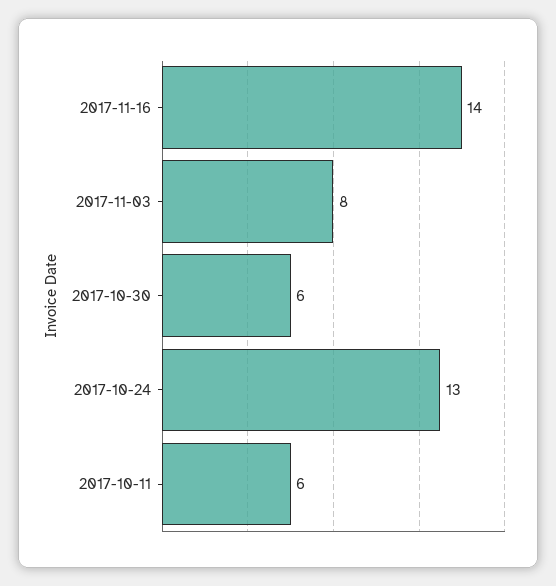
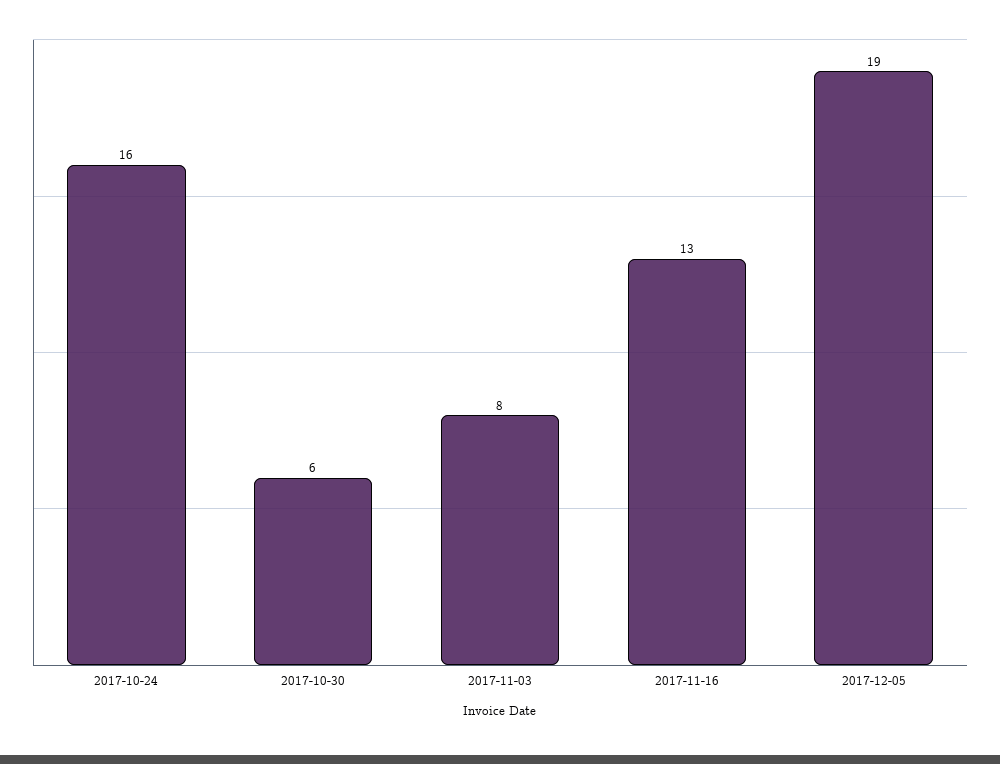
2017-11-16: 14 -> 13
2017-10-24: 13 -> 16
2017-10-11: 6 -> none
2017-12-05: none -> 19

